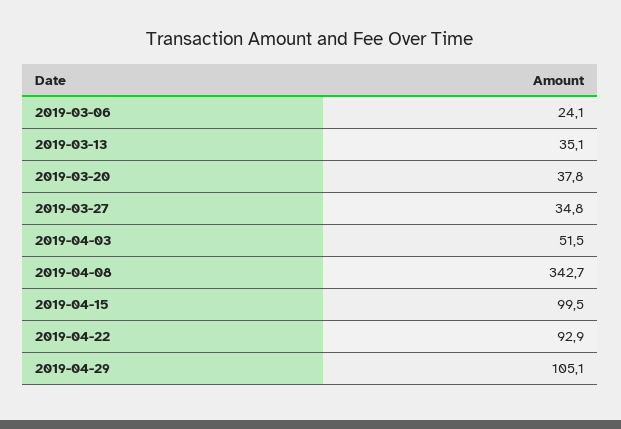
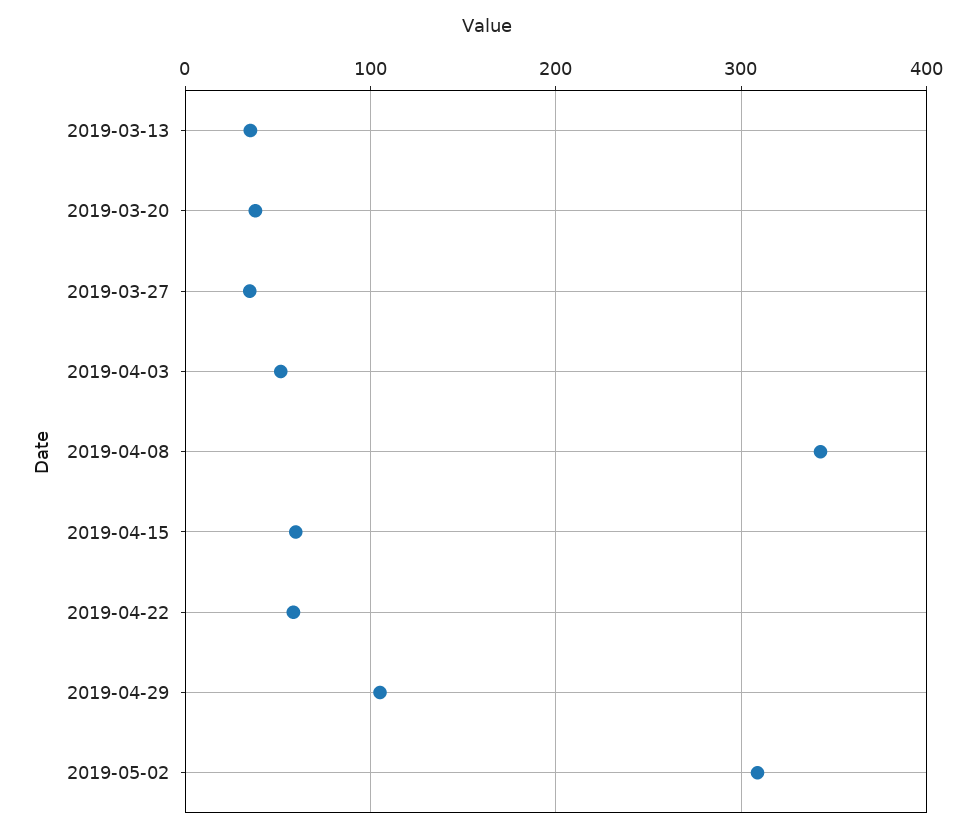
2019-03-06: 24.1 -> none
2019-04-15: 99.5 -> 60
2019-04-22: 92.9 -> 60
2019-05-02: none -> 310

